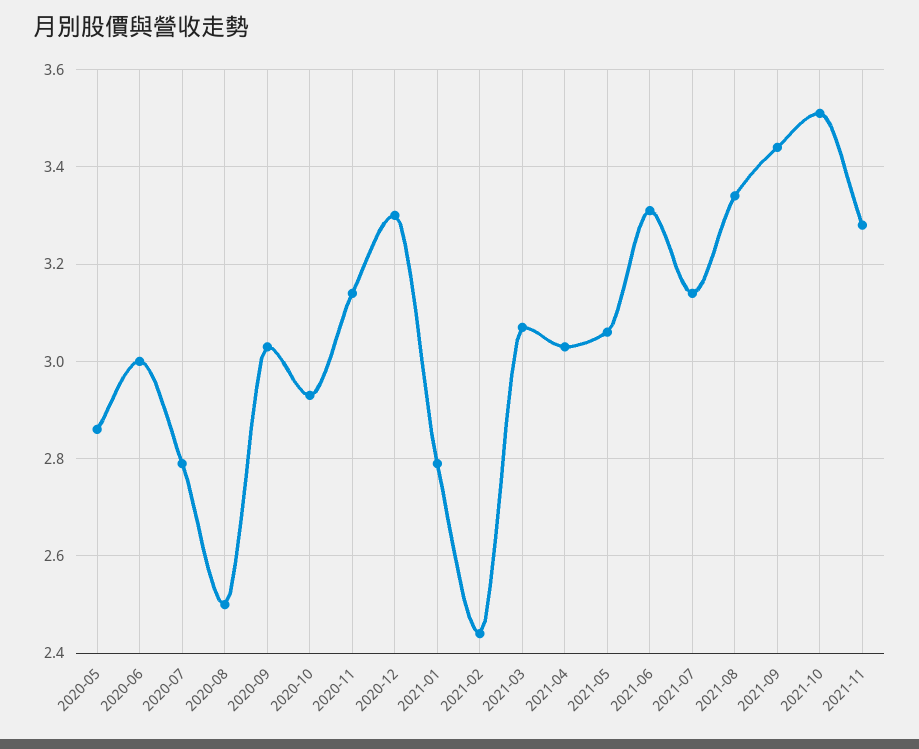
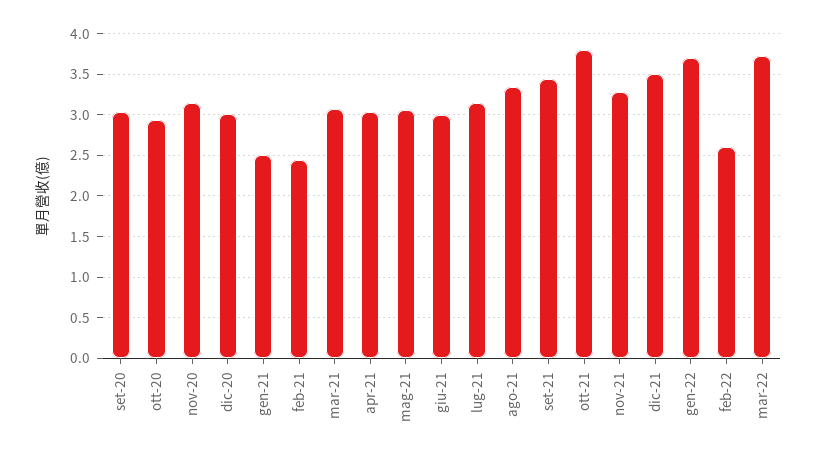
2020-05: 2.85 -> none
2020-06: 3 -> none
2020-07: 2.8 -> none
2020-08: 2.5 -> none
2020-12: 3.3 -> 3
2021-01: 2.8 -> 2.5
2021-06: 3.3 -> 3
2021-10: 3.5 -> 3.8
dic-21: none -> 3.5
gen-22: none -> 3.7
feb-22: none -> 2.6
mar-22: none -> 3.7

